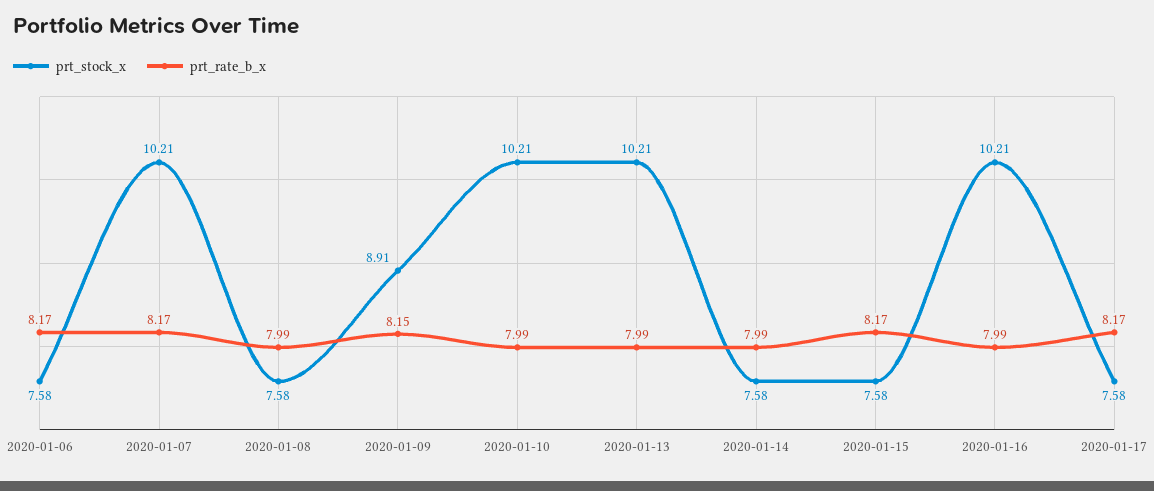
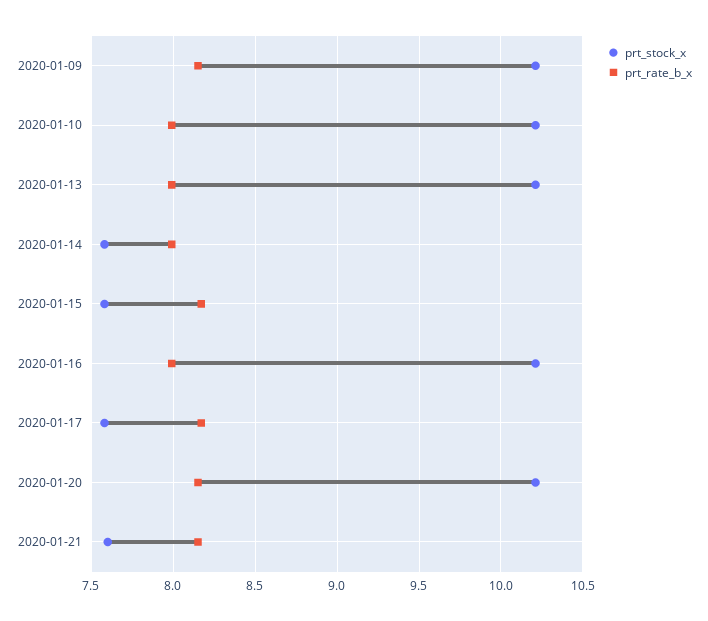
prt_stock_x, 2020-01-06: 7.58 -> none
prt_rate_b_x, 2020-01-06: 8.17 -> none
prt_stock_x, 2020-01-07: 10.21 -> none
prt_rate_b_x, 2020-01-07: 8.17 -> none
prt_stock_x, 2020-01-08: 7.58 -> none
prt_rate_b_x, 2020-01-08: 7.99 -> none
prt_stock_x, 2020-01-09: 8.91 -> 10.2
prt_stock_x, 2020-01-20: none -> 10.2
prt_rate_b_x, 2020-01-20: none -> 8.15
prt_stock_x, 2020-01-21: none -> 7.6
prt_rate_b_x, 2020-01-21: none -> 8.15

